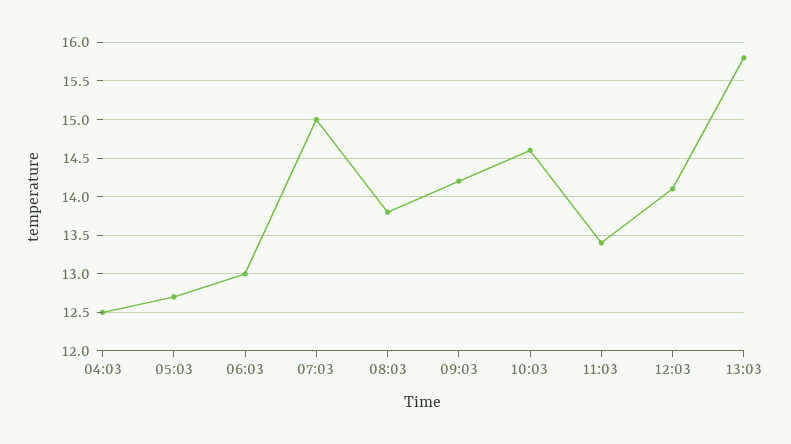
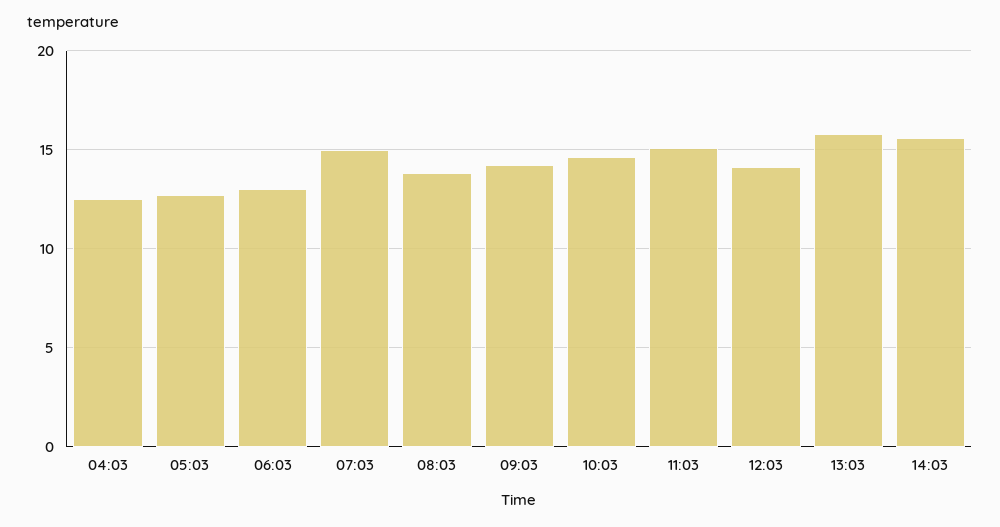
11:03: 13.4 -> 15
14:03: none -> 15.5

